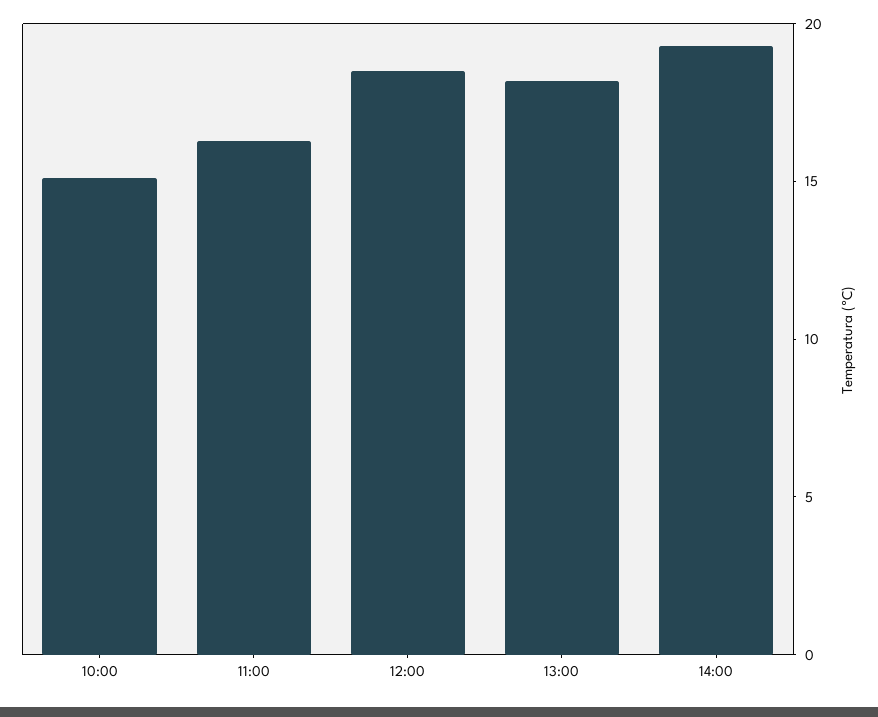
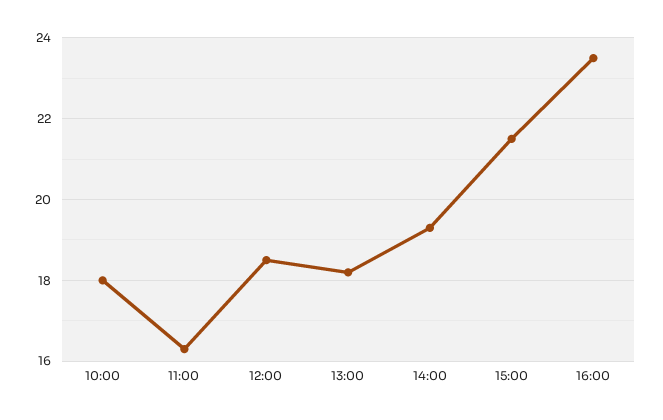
10:00: 15 -> 18
15:00: none -> 21.5
16:00: none -> 23.5

